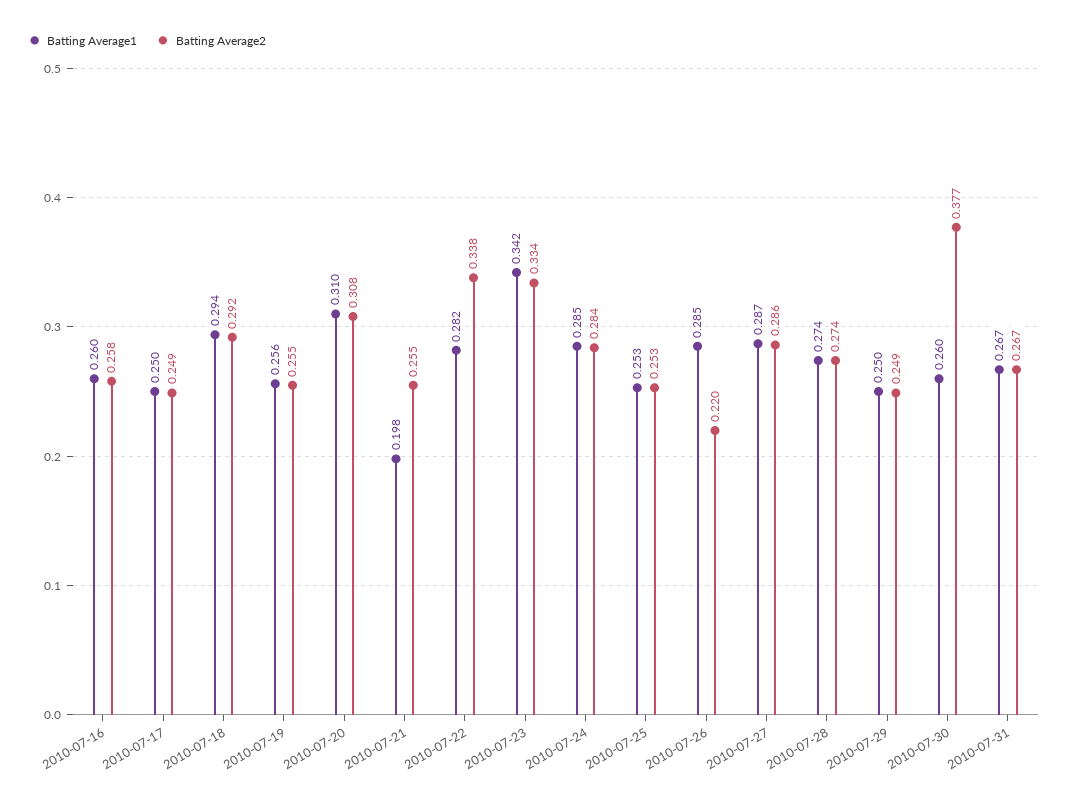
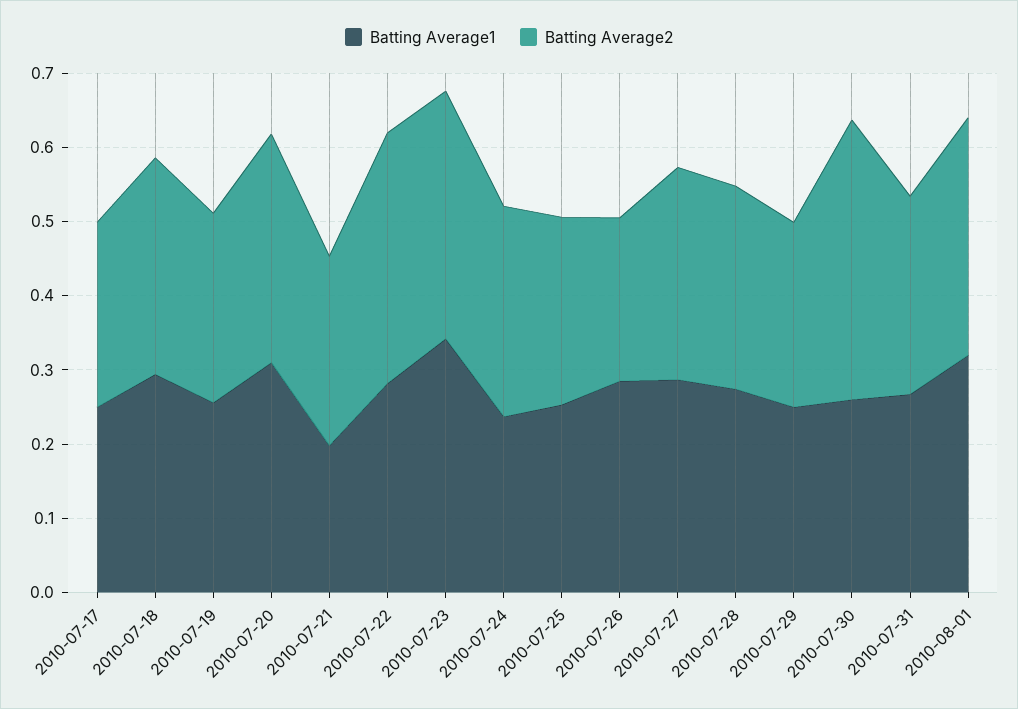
Batting Average1, 2010-07-16: 0.26 -> none
Batting Average2, 2010-07-16: 0.258 -> none
Batting Average1, 2010-07-24: 0.285 -> 0.24
Batting Average1, 2010-08-01: none -> 0.32
Batting Average2, 2010-08-01: none -> 0.32

